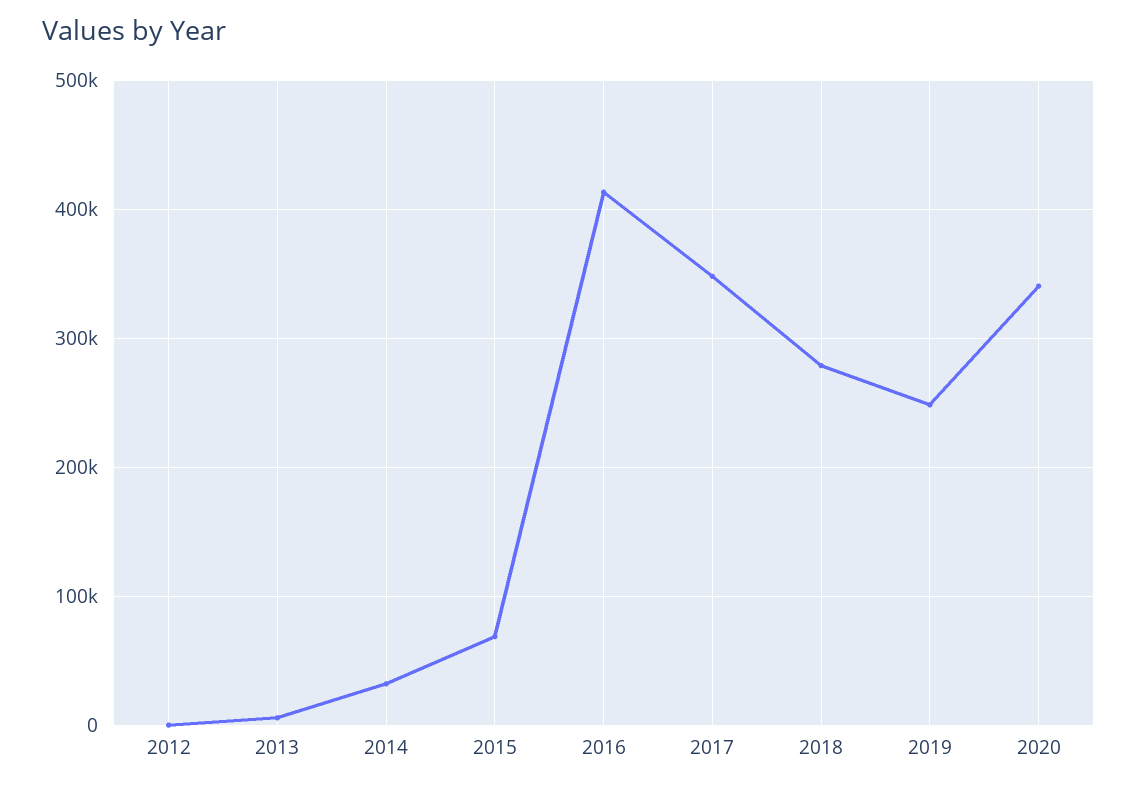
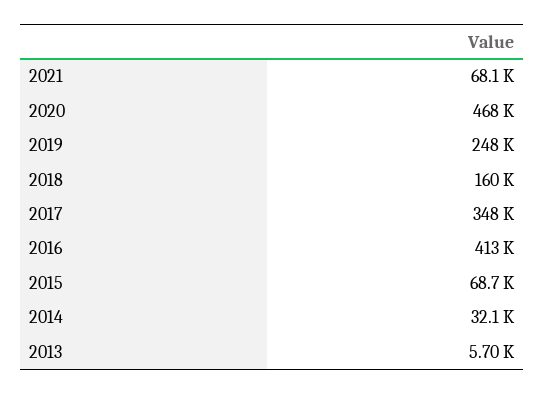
2012: 0 -> none
2018: 280000 -> 160000
2020: 340000 -> 468000
2021: none -> 68100

